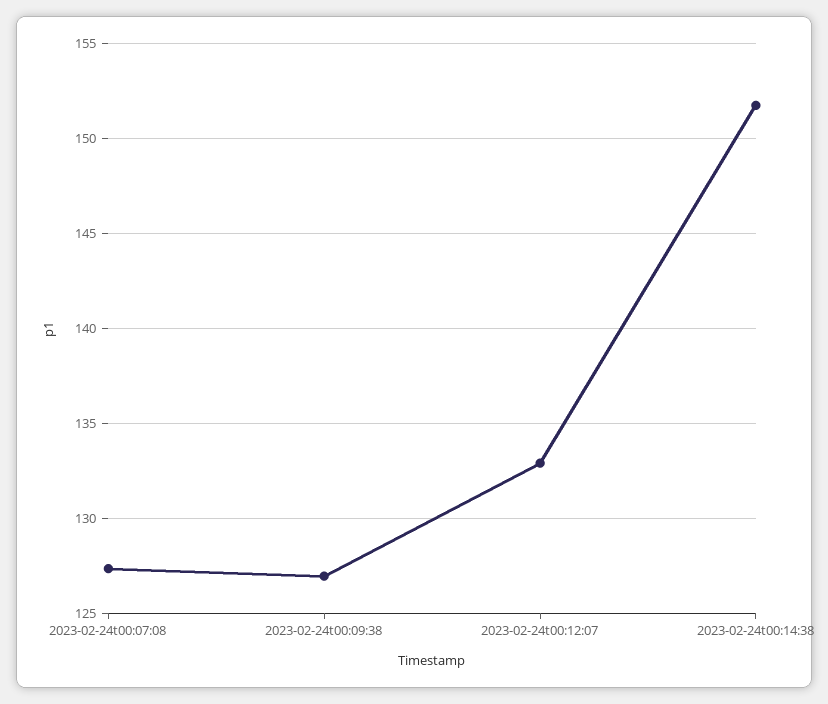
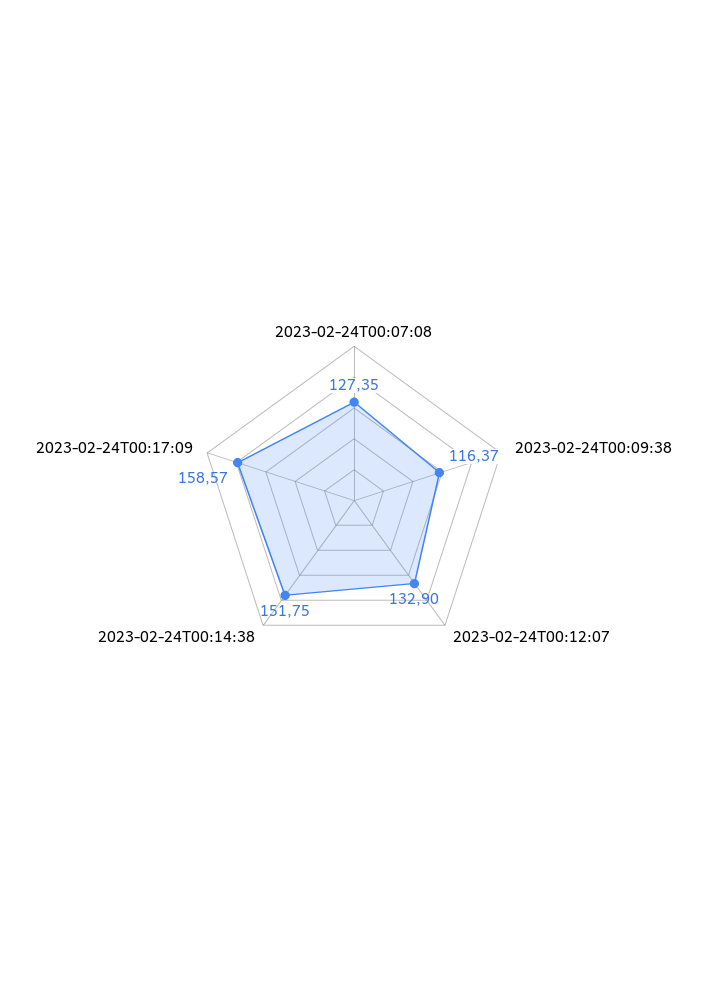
2023-02-24t00:09:38: 127 -> 116.37
2023-02-24T00:17:09: none -> 158.57

